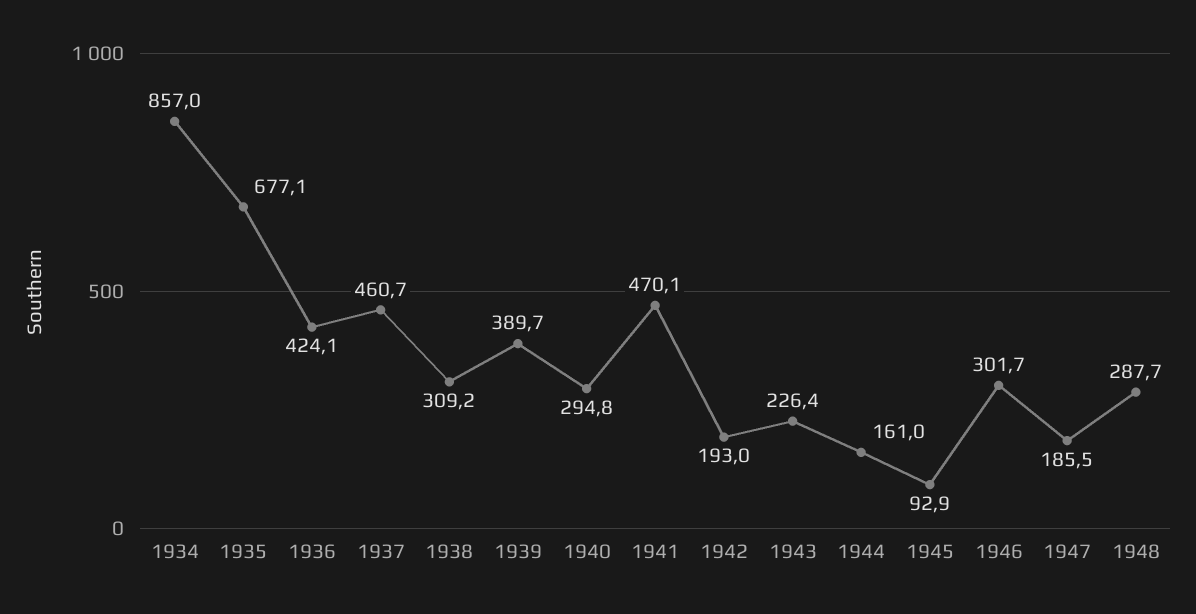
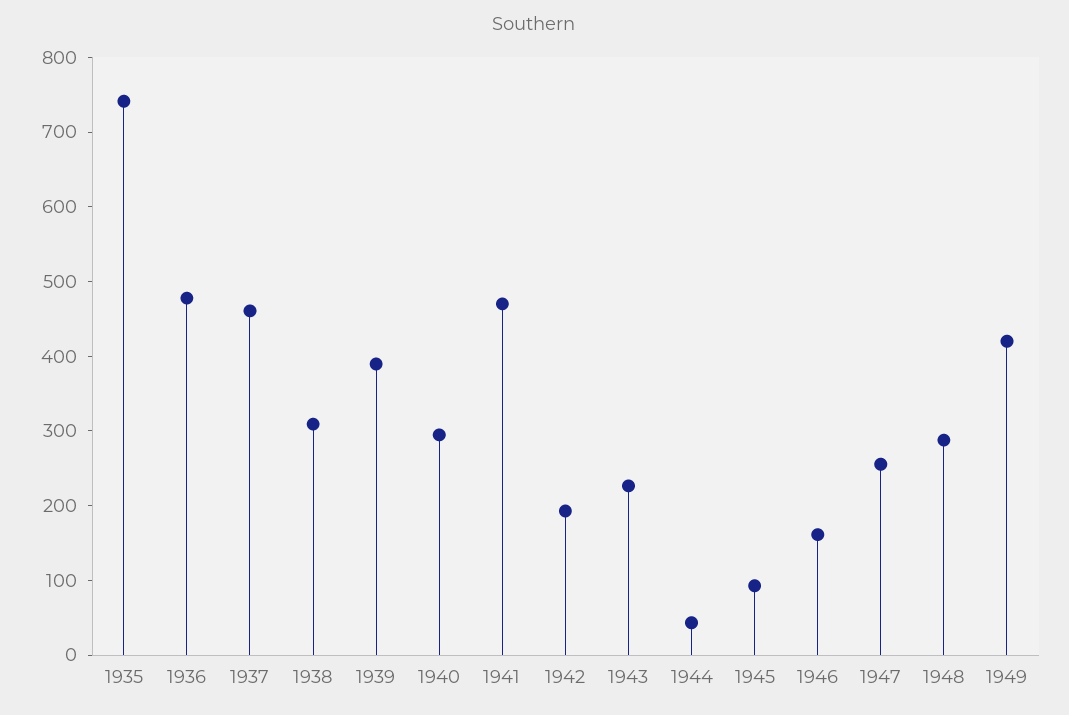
1934: 857 -> none
1935: 677.1 -> 740
1936: 424.1 -> 480
1944: 161 -> 40
1946: 301.7 -> 160
1947: 185.5 -> 260
1949: none -> 420

